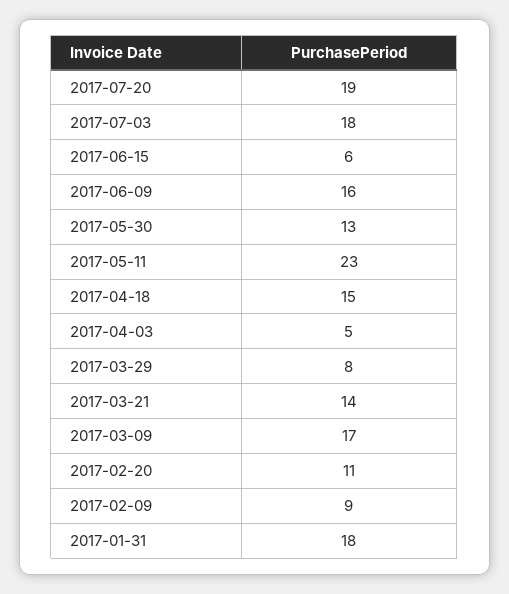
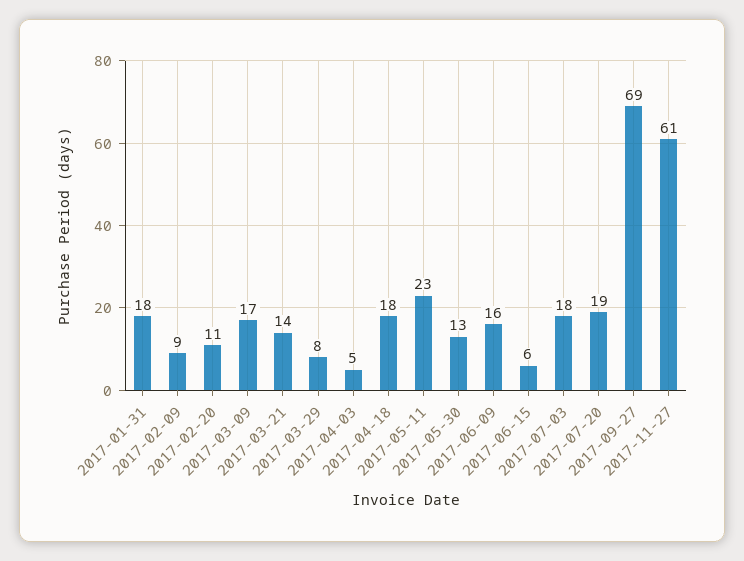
2017-04-18: 15 -> 18
2017-09-27: none -> 69
2017-11-27: none -> 61

